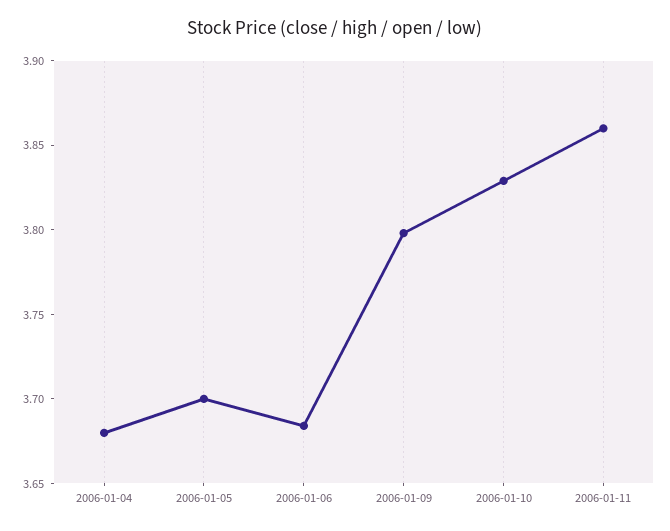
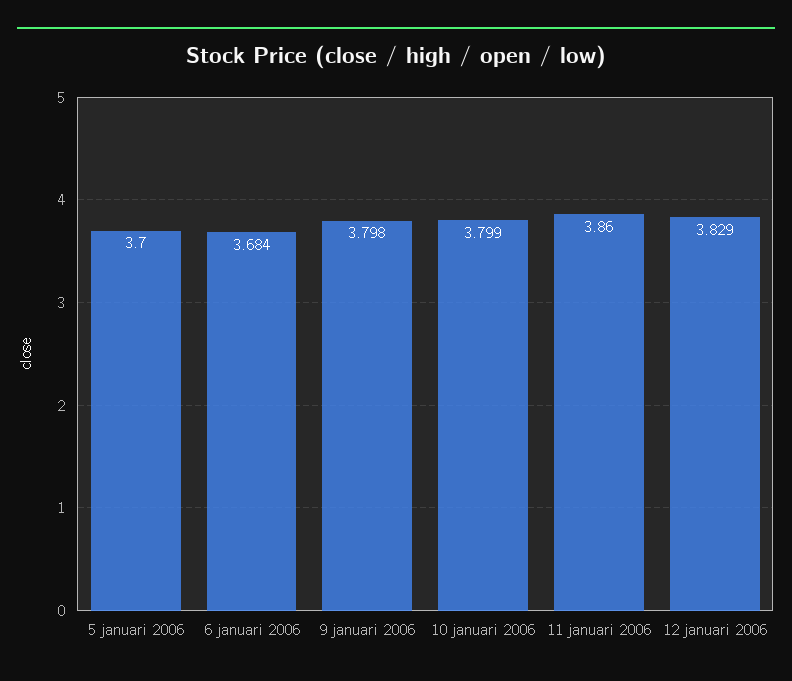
2006-01-04: 3.68 -> none
2006-01-10: 3.83 -> 3.799
12 januari 2006: none -> 3.829

